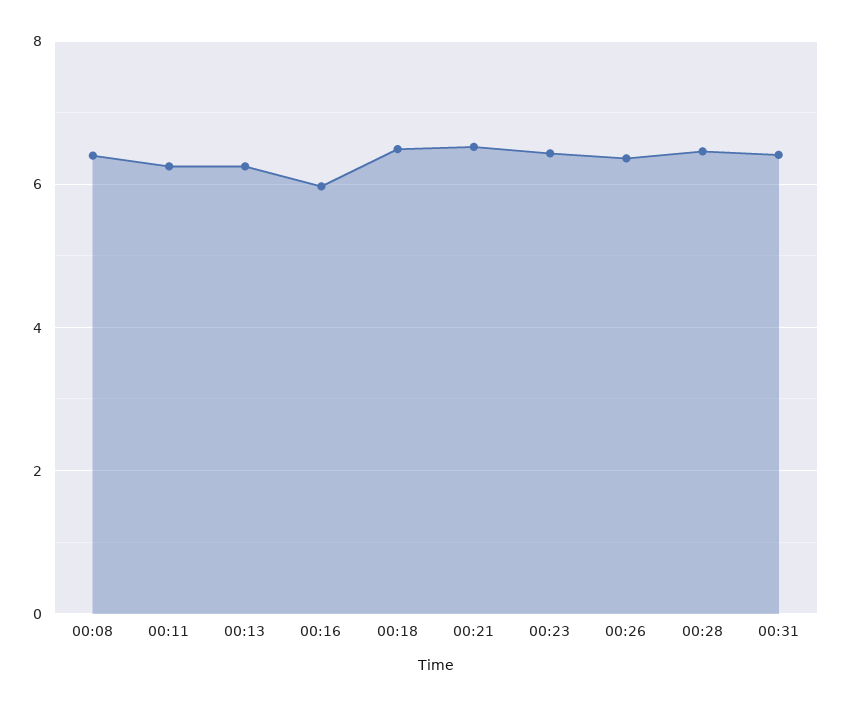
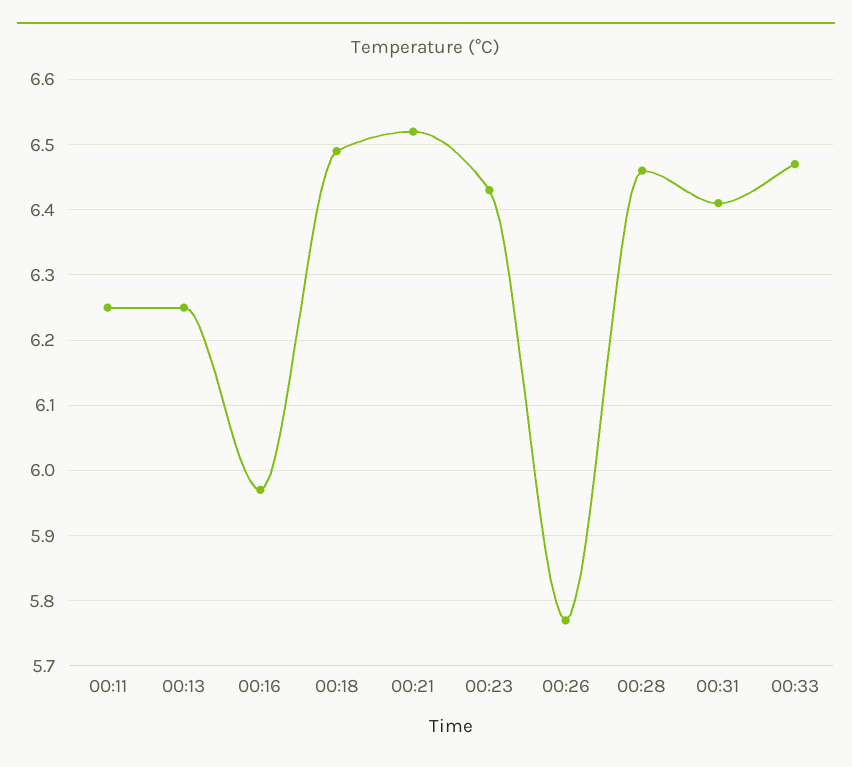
00:08: 6.4 -> none
00:26: 6.4 -> 5.77
00:33: none -> 6.47

